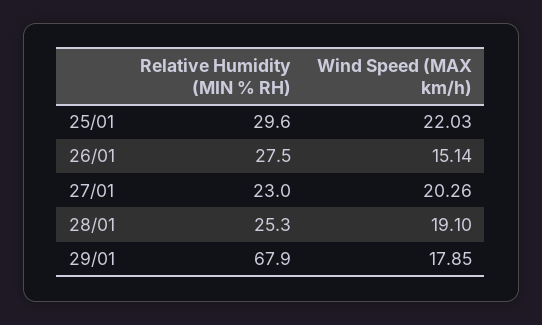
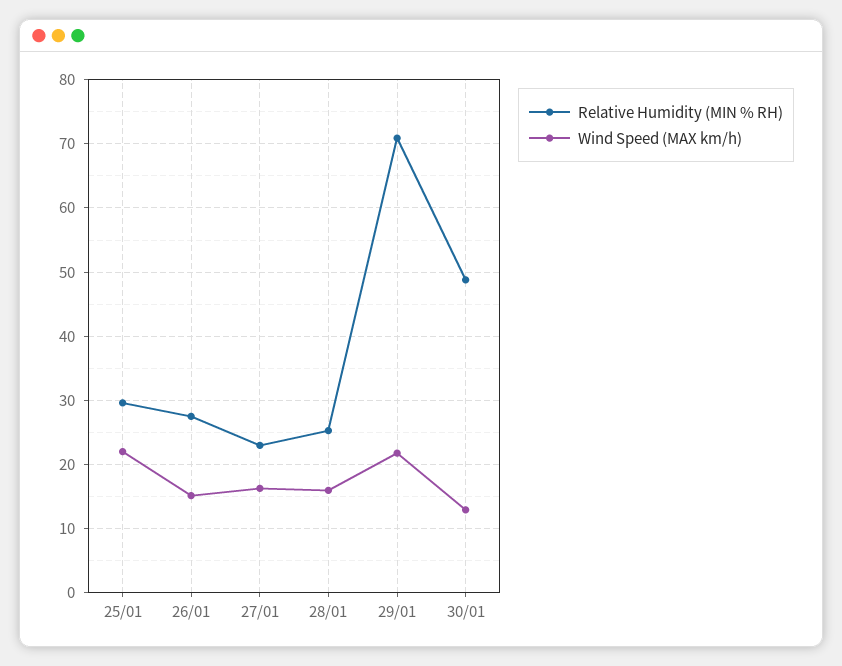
Wind Speed (MAX km/h), 27/01: 20.26 -> 16
Wind Speed (MAX km/h), 28/01: 19.1 -> 16
Relative Humidity (MIN % RH), 29/01: 67.9 -> 71
Wind Speed (MAX km/h), 29/01: 17.85 -> 22
Relative Humidity (MIN % RH), 30/01: none -> 49
Wind Speed (MAX km/h), 30/01: none -> 13

